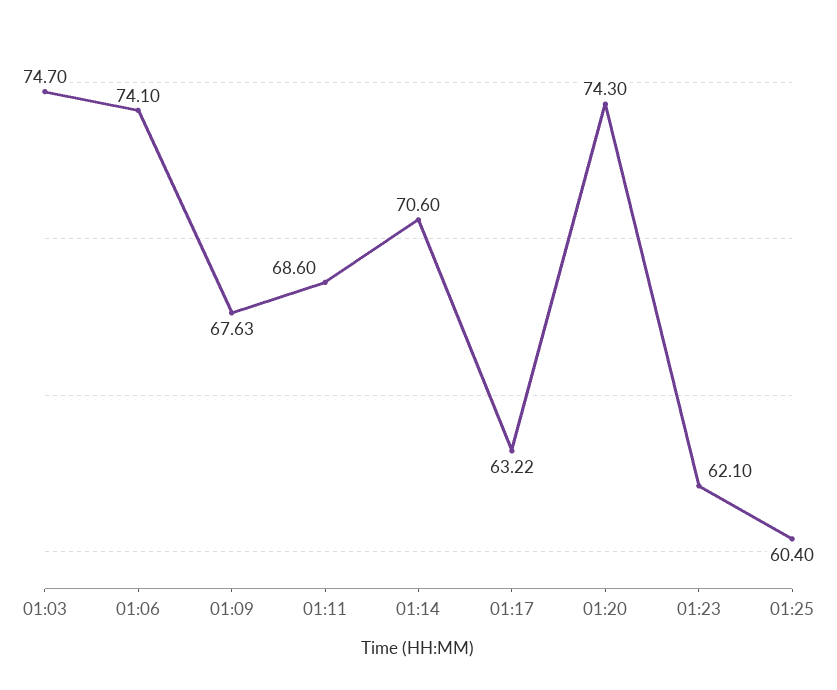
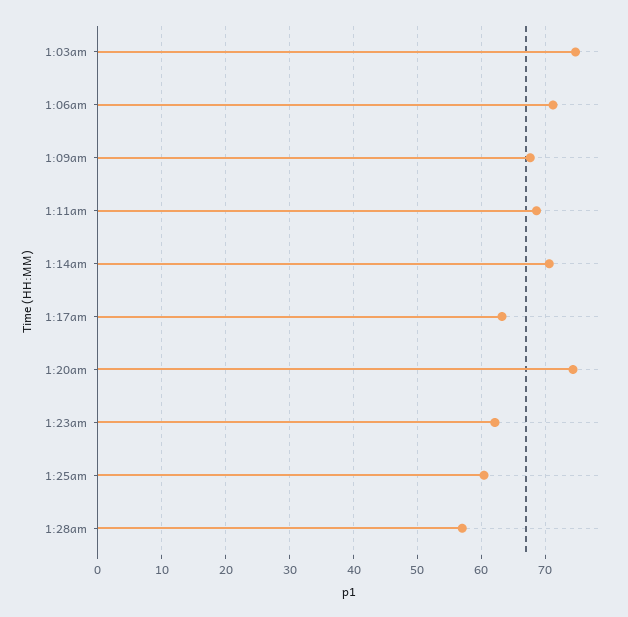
01:06: 74.1 -> 71
1:28am: none -> 57

